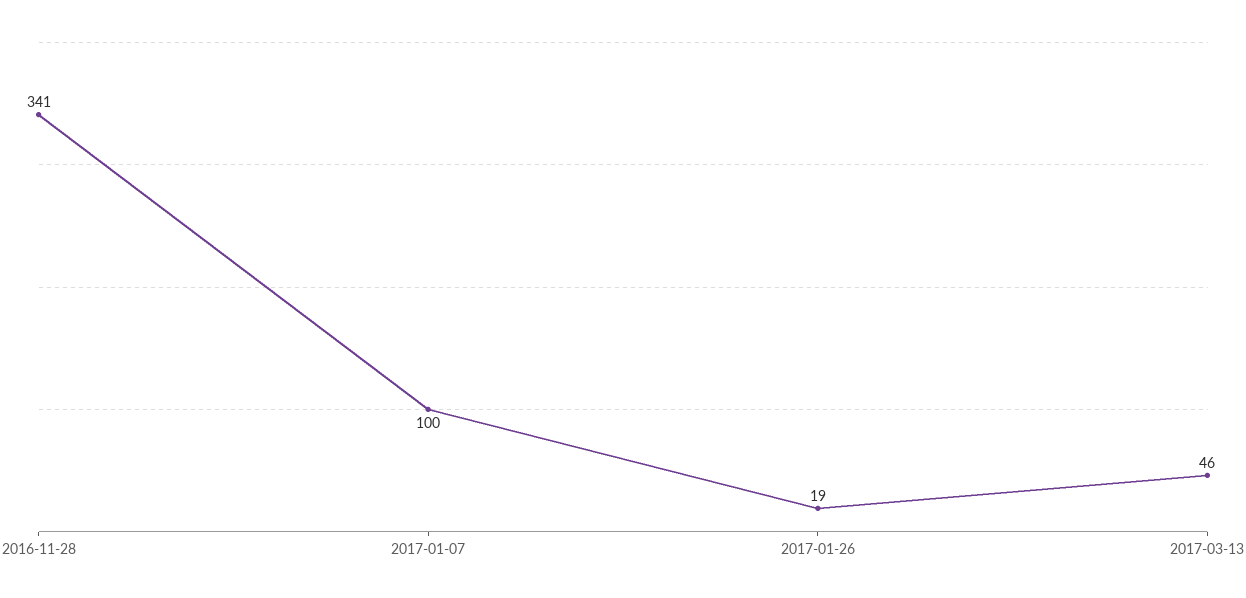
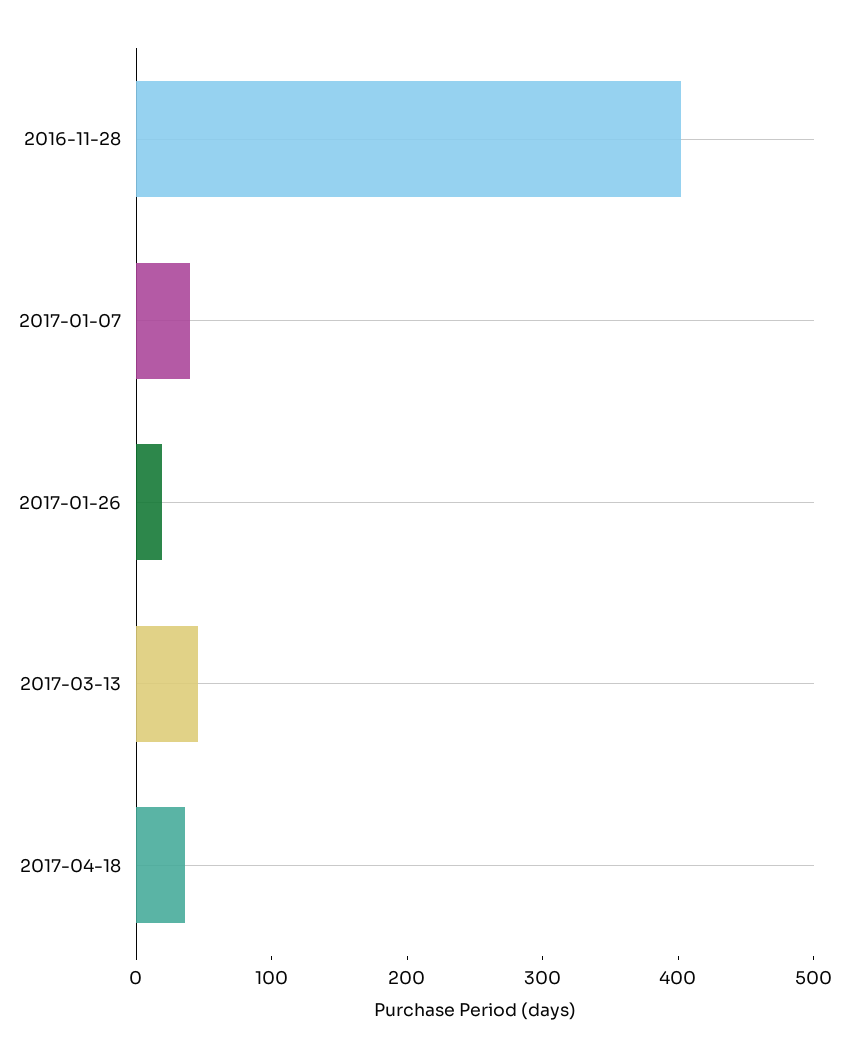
2016-11-28: 341 -> 400
2017-01-07: 100 -> 40
2017-04-18: none -> 40

